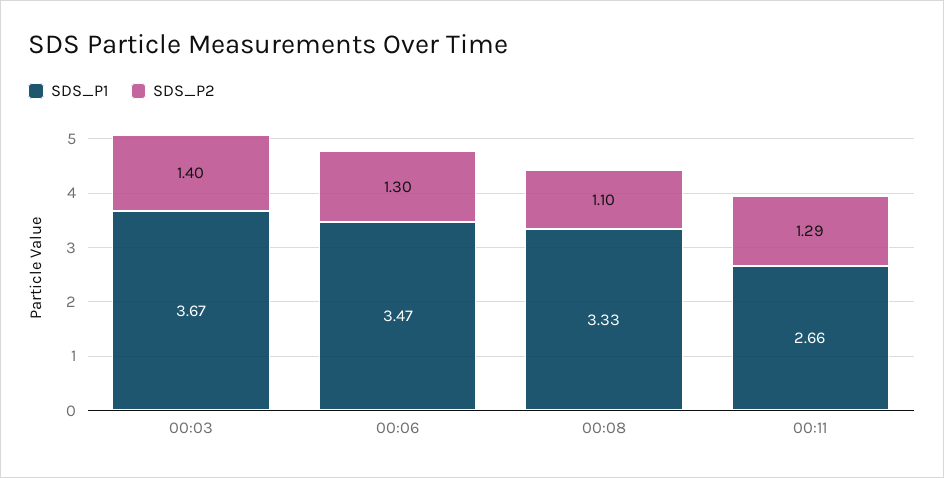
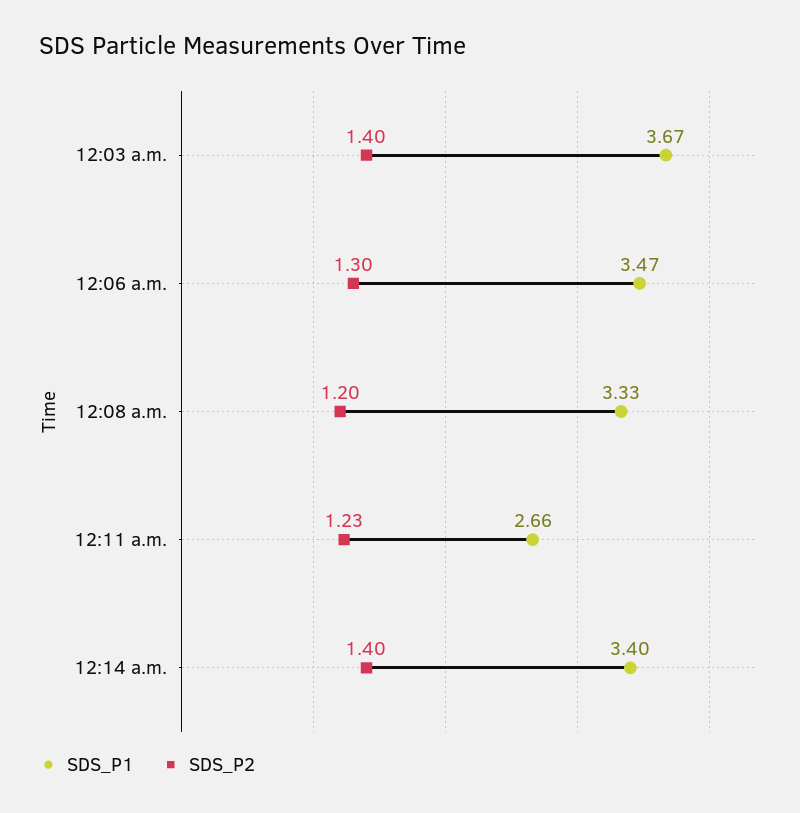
SDS_P2, 00:08: 1.1 -> 1.2
SDS_P2, 00:11: 1.29 -> 1.23
SDS_P1, 12:14 a.m.: none -> 3.4
SDS_P2, 12:14 a.m.: none -> 1.4

